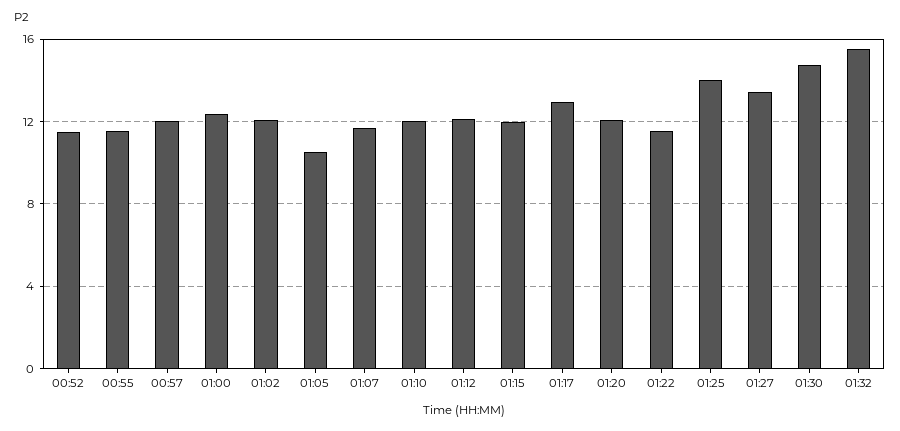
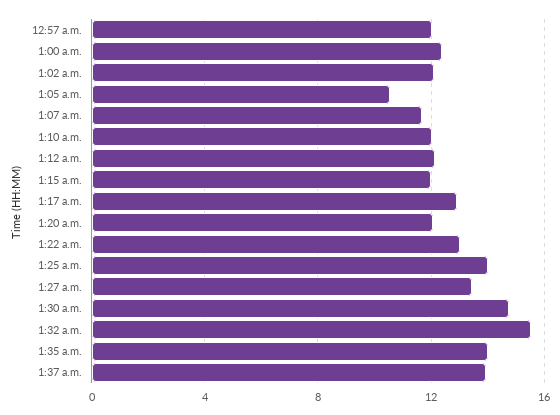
00:52: 11.5 -> none
00:55: 11.5 -> none
01:22: 11.5 -> 13
1:35 a.m.: none -> 14
1:37 a.m.: none -> 14

